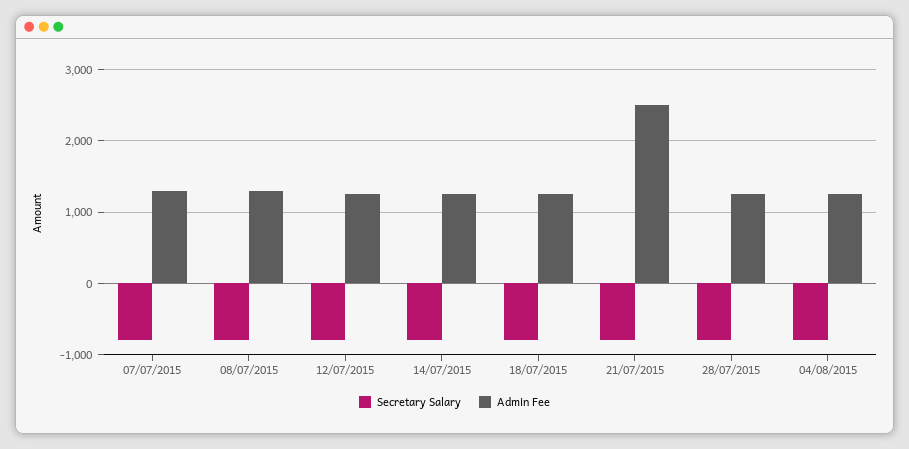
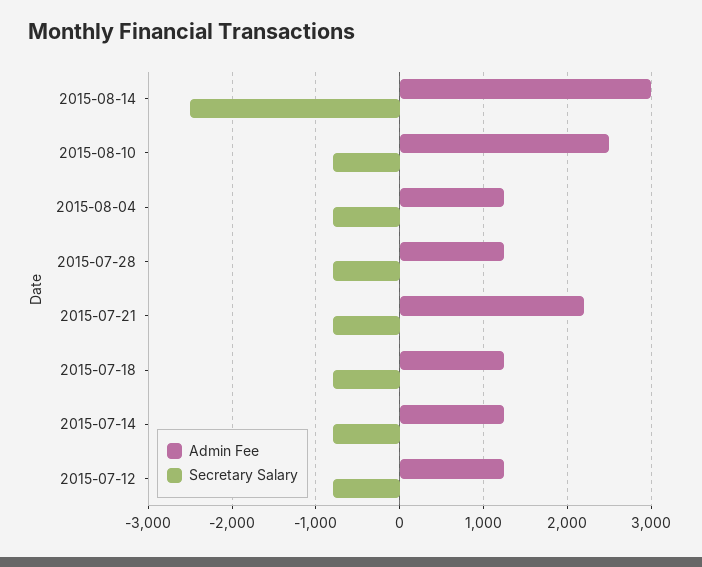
Secretary Salary, 07/07/2015: -800 -> none
Admin Fee, 07/07/2015: 1300 -> none
Secretary Salary, 08/07/2015: -800 -> none
Admin Fee, 08/07/2015: 1300 -> none
Admin Fee, 21/07/2015: 2500 -> 2200
Admin Fee, 2015-08-14: none -> 3000
Secretary Salary, 2015-08-14: none -> -2500
Admin Fee, 2015-08-10: none -> 2500
Secretary Salary, 2015-08-10: none -> -800

